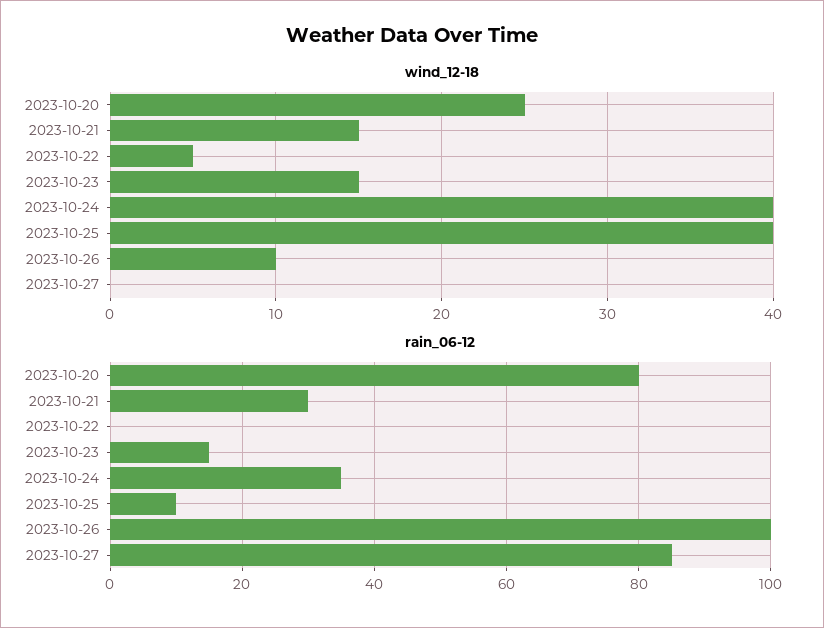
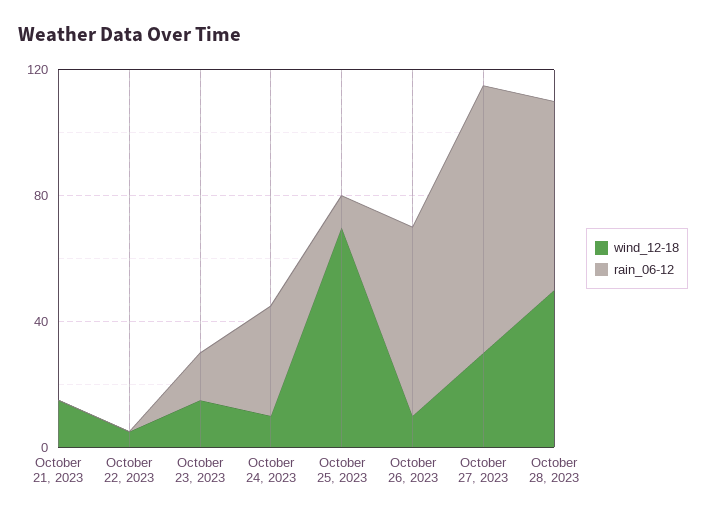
wind_12-18, 2023-10-20: 25 -> none
wind_12-18, 2023-10-24: 40 -> 10
wind_12-18, 2023-10-25: 40 -> 70
wind_12-18, 2023-10-27: 0 -> 30
rain_06-12, 2023-10-20: 80 -> none
rain_06-12, 2023-10-21: 30 -> 0
rain_06-12, 2023-10-26: 100 -> 60
wind_12-18, October 28, 2023: none -> 50
rain_06-12, October 28, 2023: none -> 60

